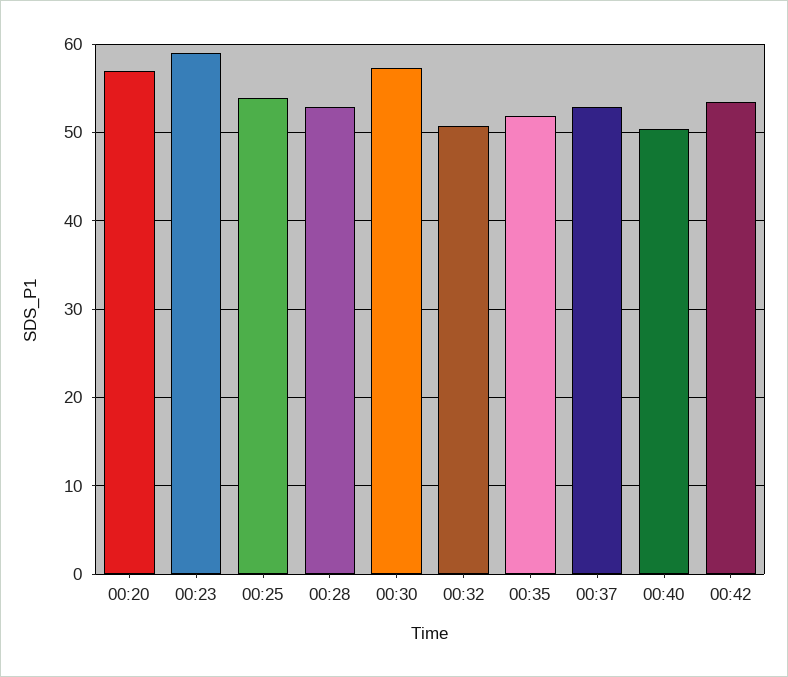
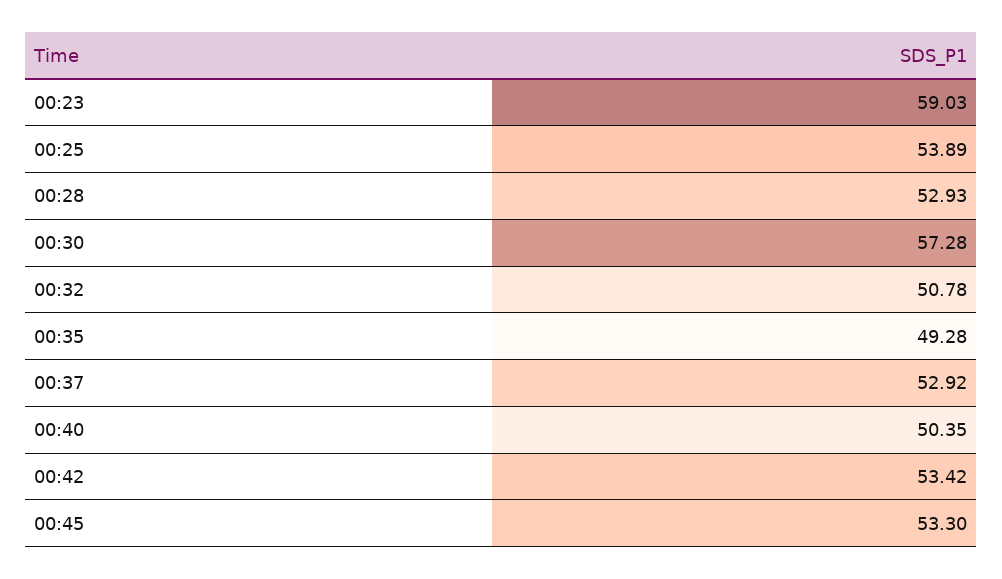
00:20: 57 -> none
00:35: 52 -> 49.28
00:45: none -> 53.3

